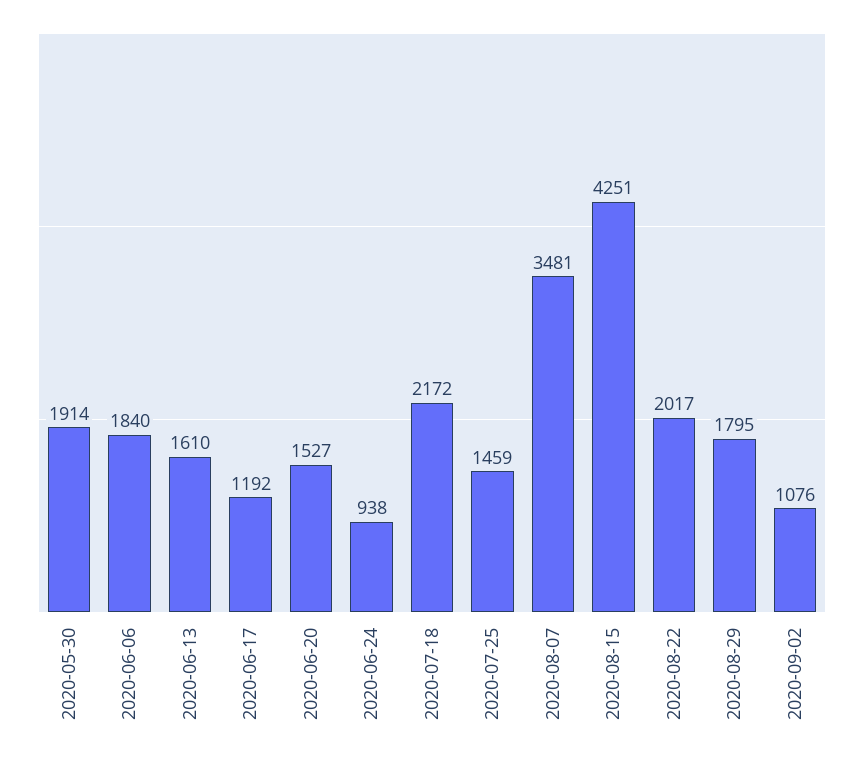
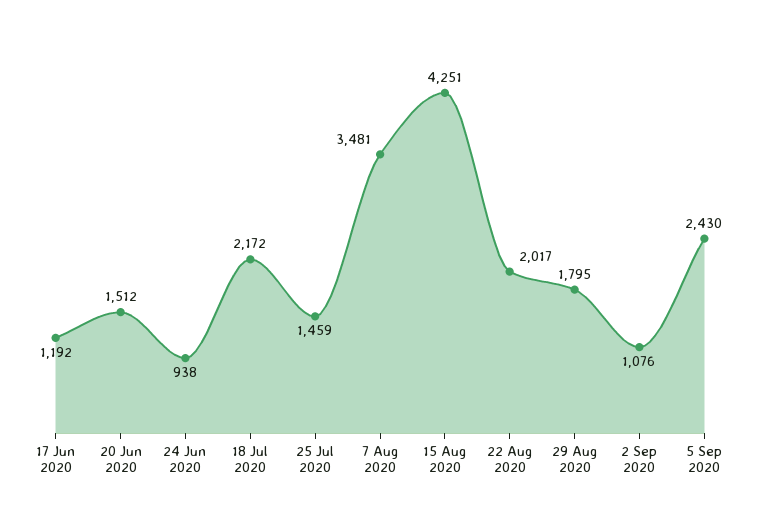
2020-05-30: 1914 -> none
2020-06-06: 1840 -> none
2020-06-13: 1610 -> none
2020-06-20: 1527 -> 1512
5 Sep 2020: none -> 2430

